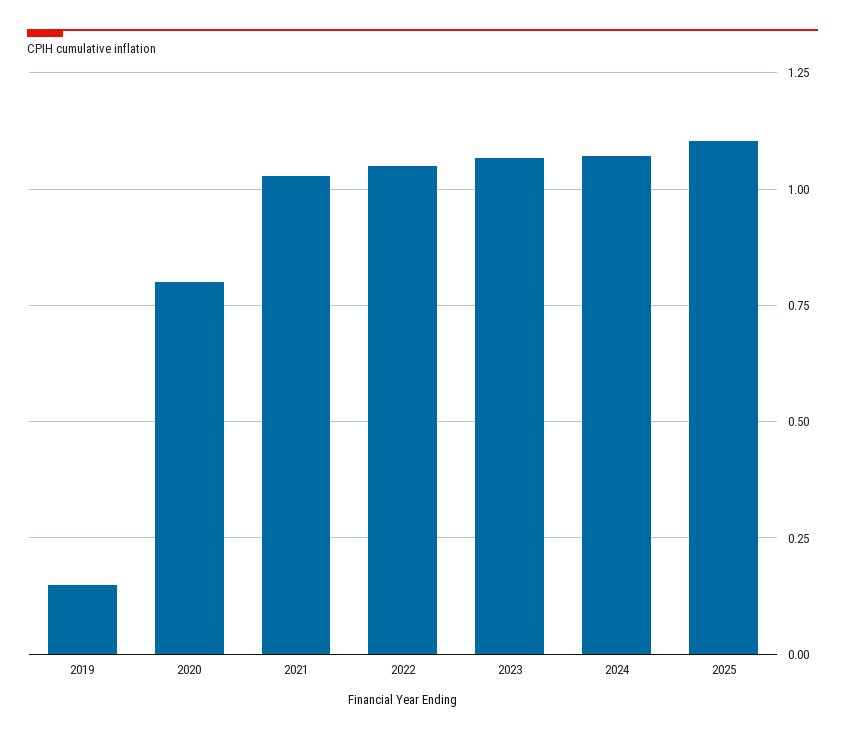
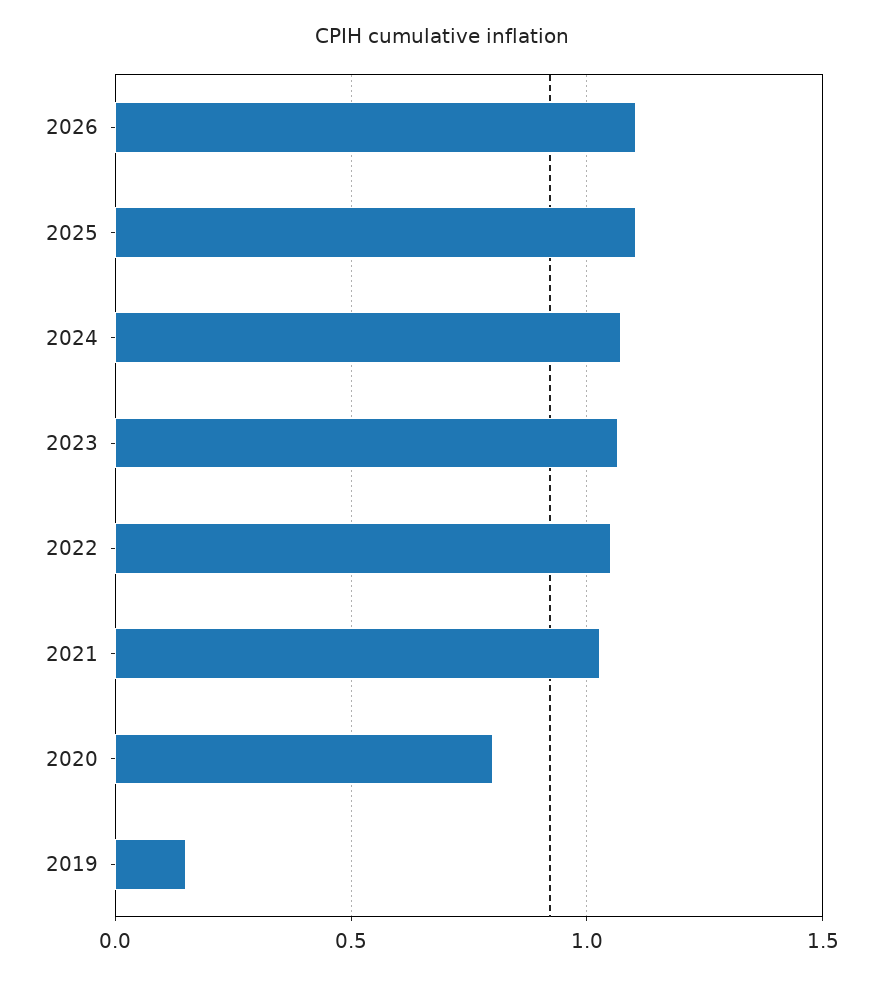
2026: none -> 1.1

